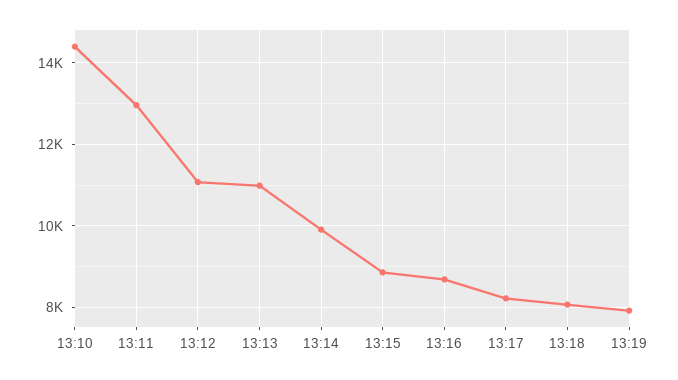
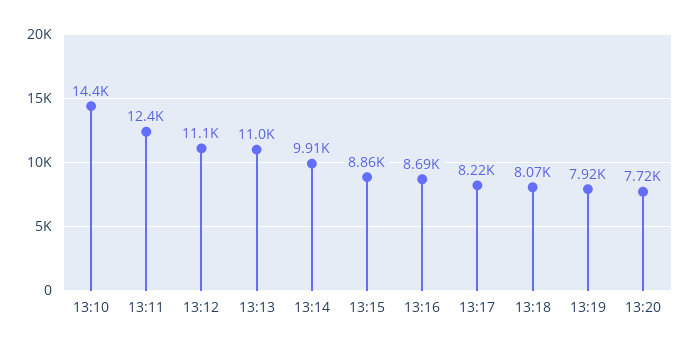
13:11: 13000 -> 12400
13:20: none -> 7720

